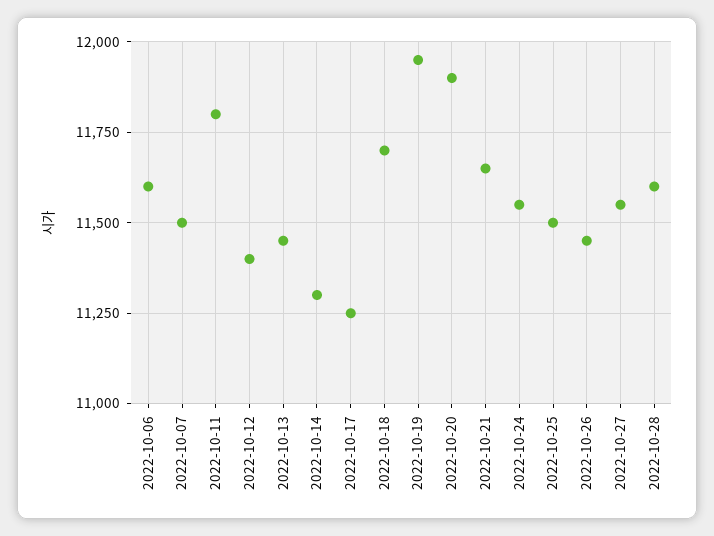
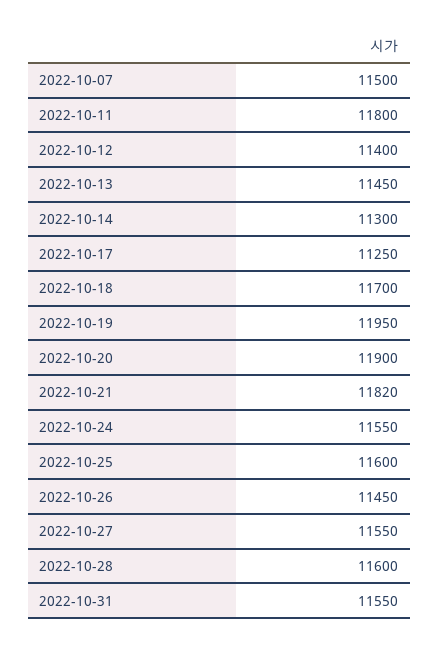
2022-10-06: 11600 -> none
2022-10-21: 11650 -> 11820
2022-10-25: 11500 -> 11600
2022-10-31: none -> 11550

